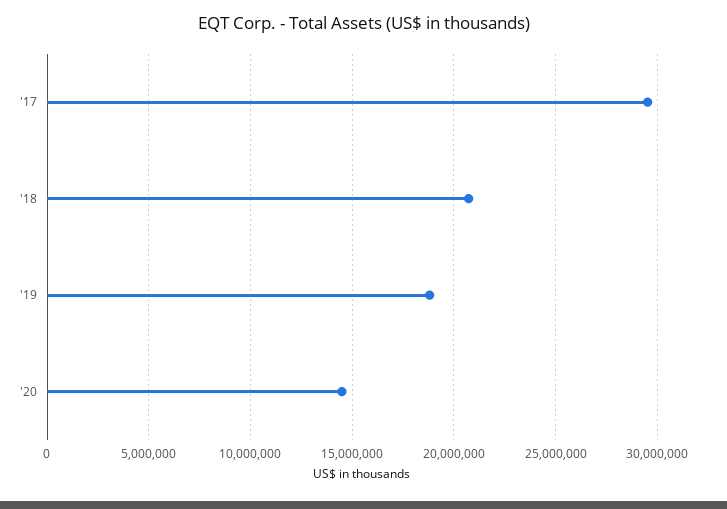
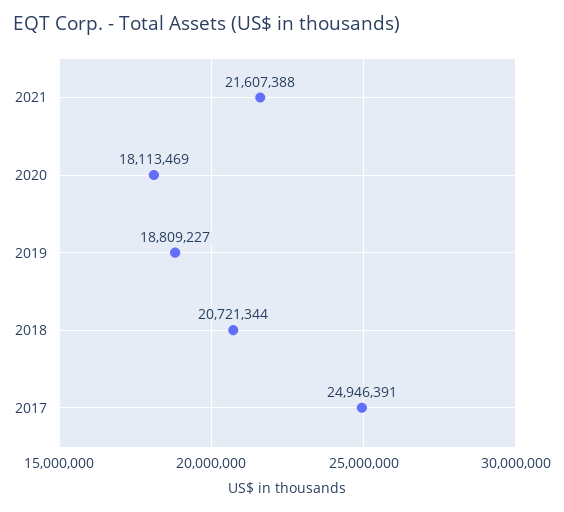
'17: 29500000 -> 24946391
'20: 14500000 -> 18113469
2021: none -> 21607388

